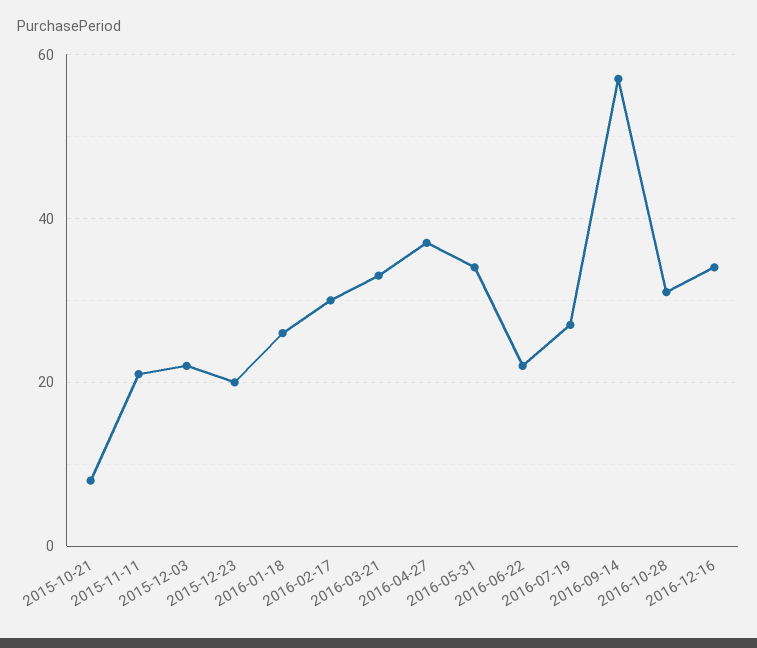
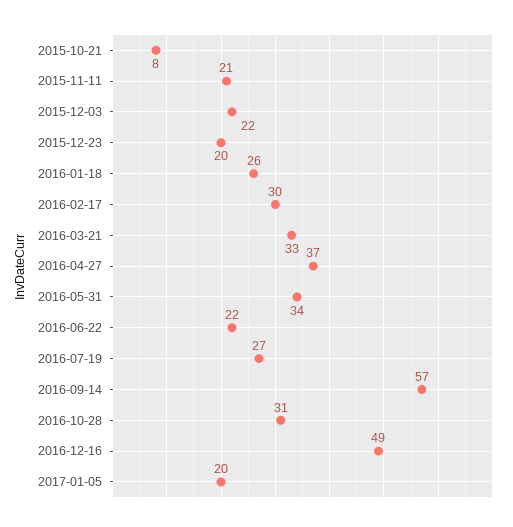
2016-12-16: 35 -> 49
2017-01-05: none -> 20

